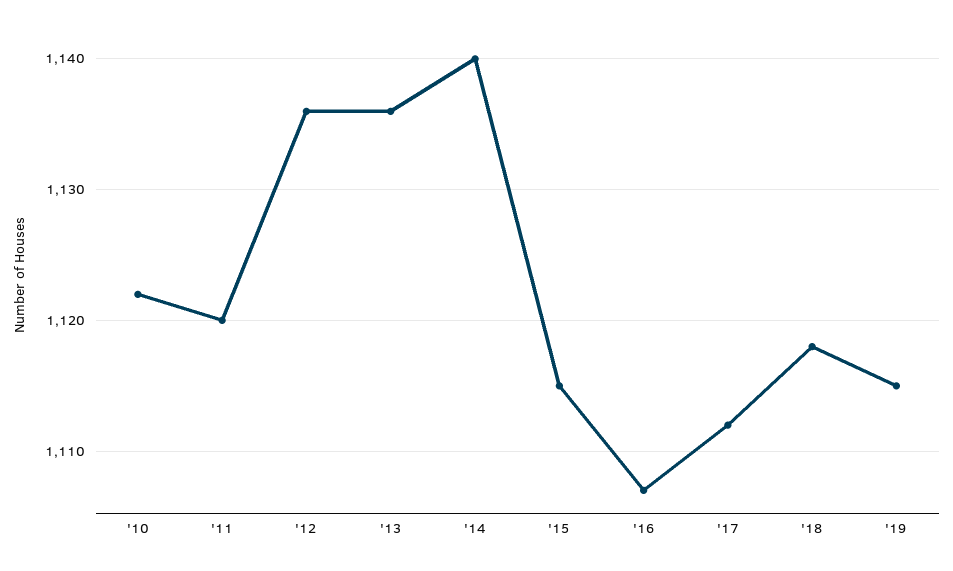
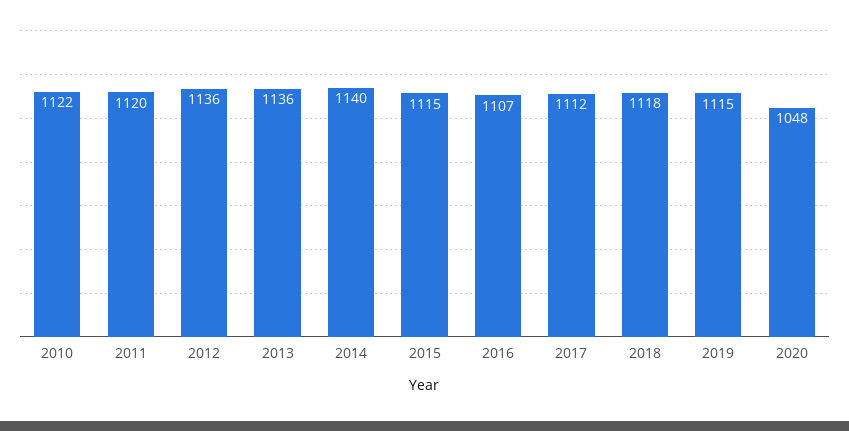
2020: none -> 1048

